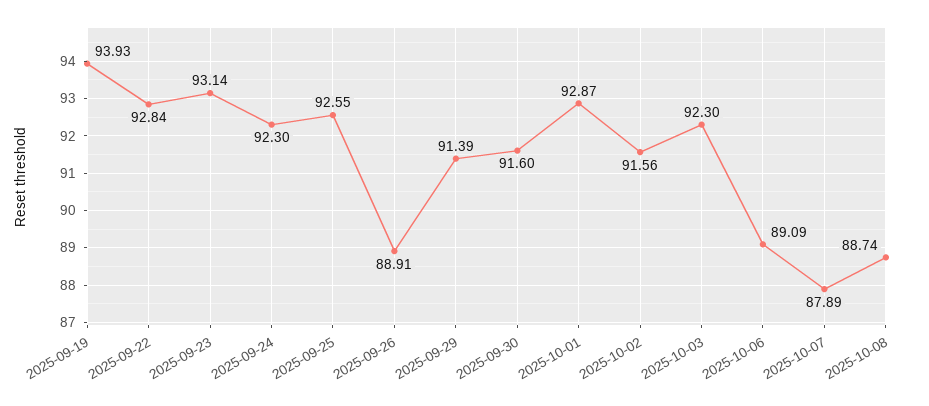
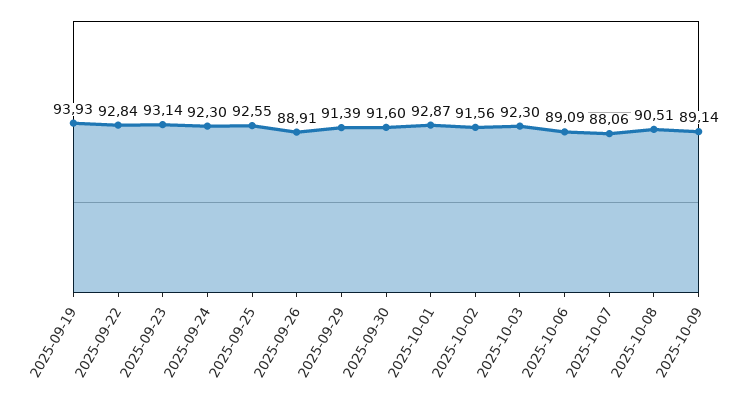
2025-10-07: 87.89 -> 88.06
2025-10-08: 88.74 -> 90.51
2025-10-09: none -> 89.14

